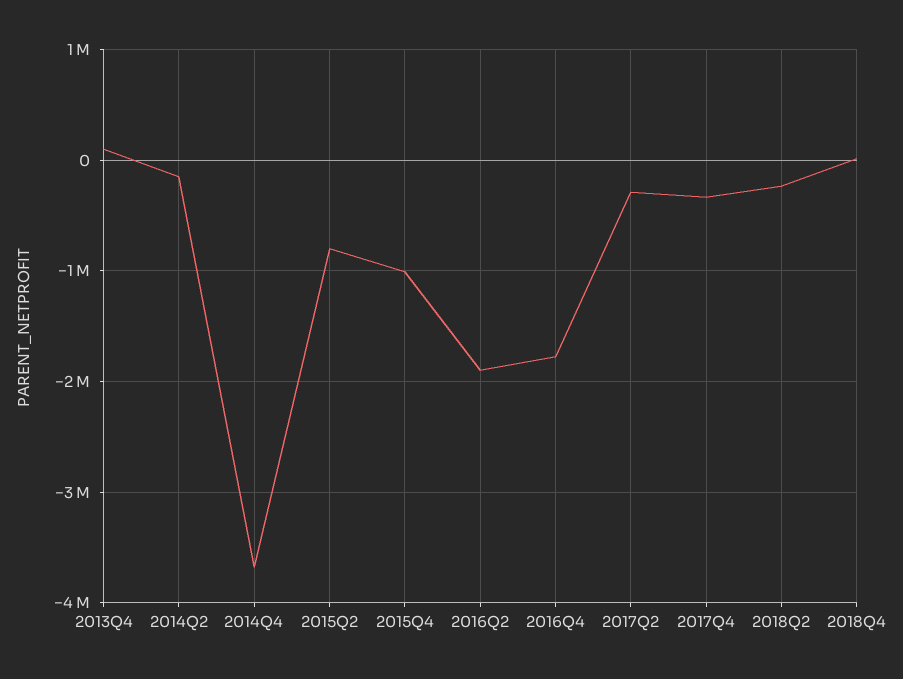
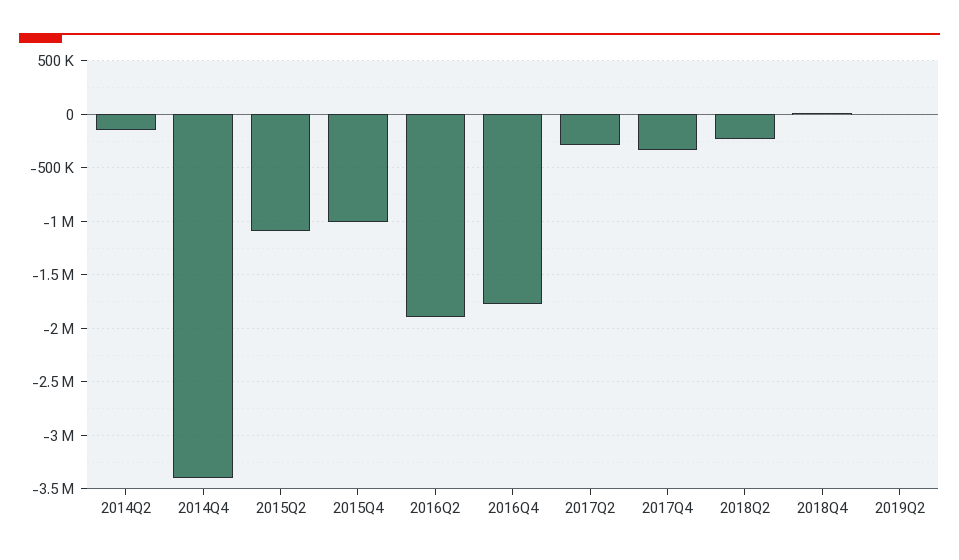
2013Q4: 100000 -> none
2014Q4: -3700000 -> -3400000
2015Q2: -800000 -> -1100000
2019Q2: none -> 0

